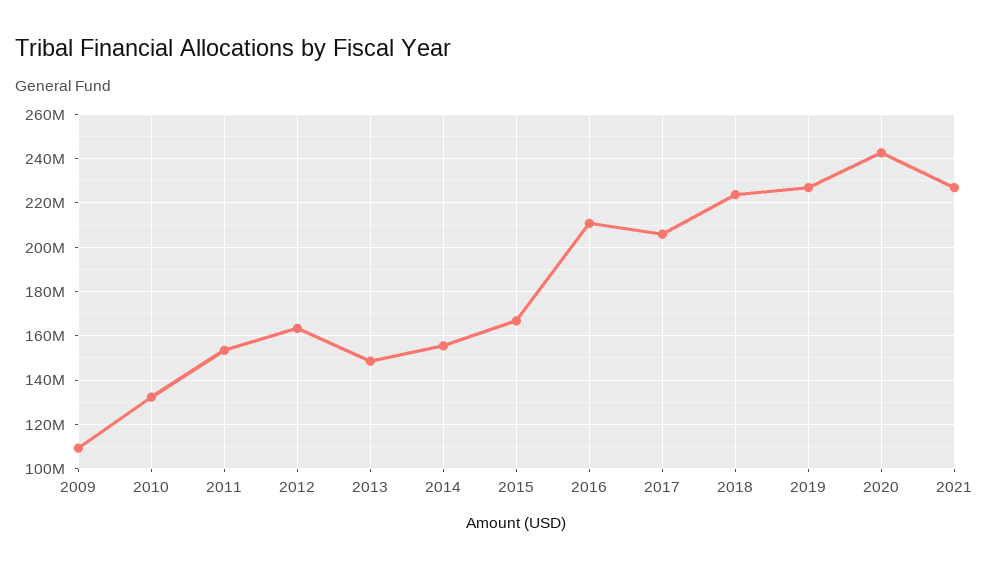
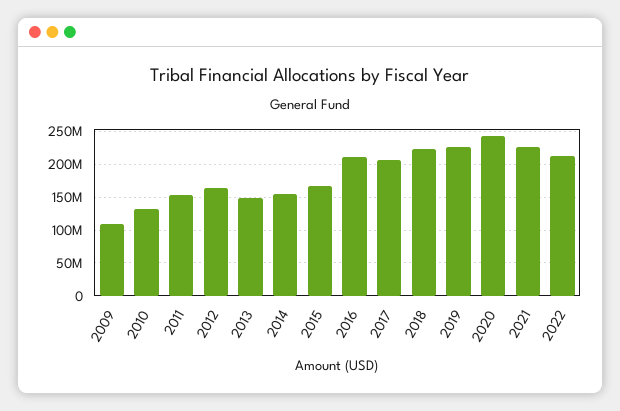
2022: none -> 210000000

